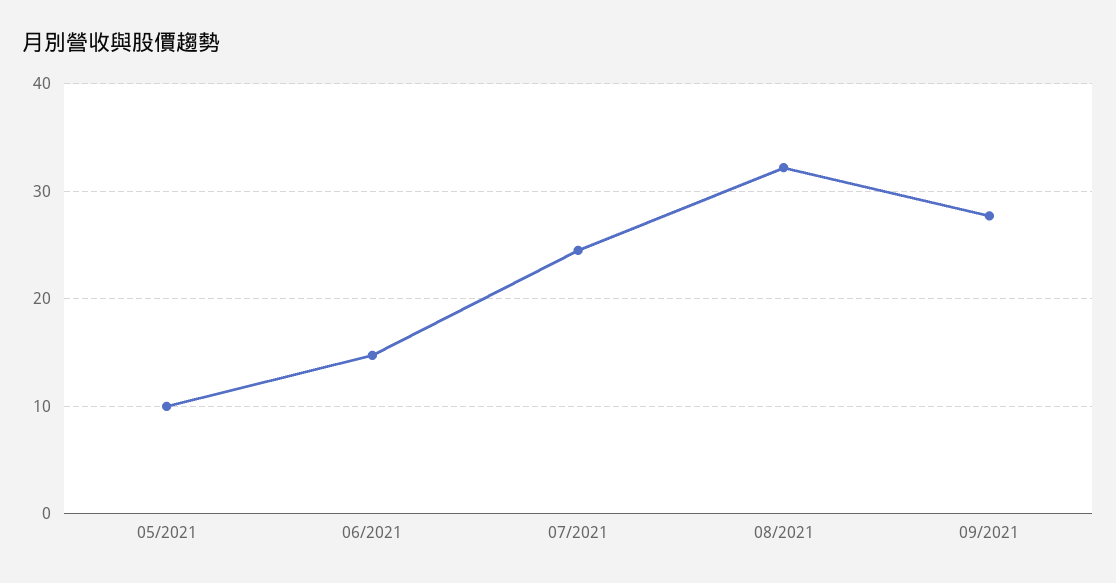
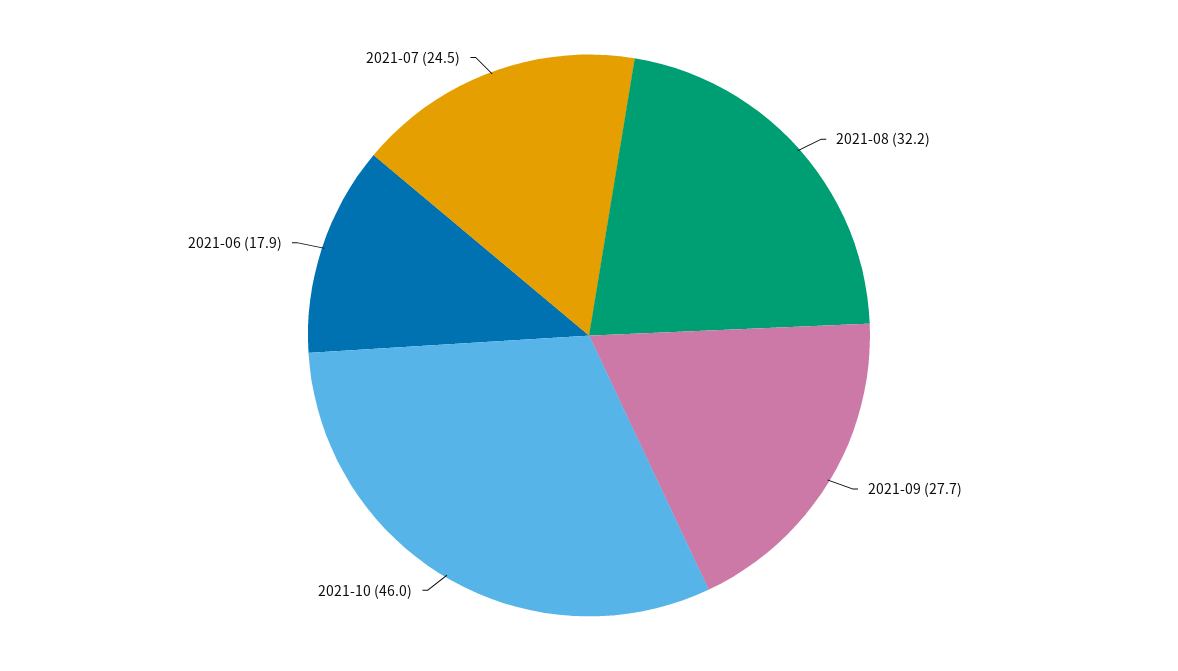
05/2021: 10 -> none
06/2021: 15 -> 17.9
2021-10: none -> 46

